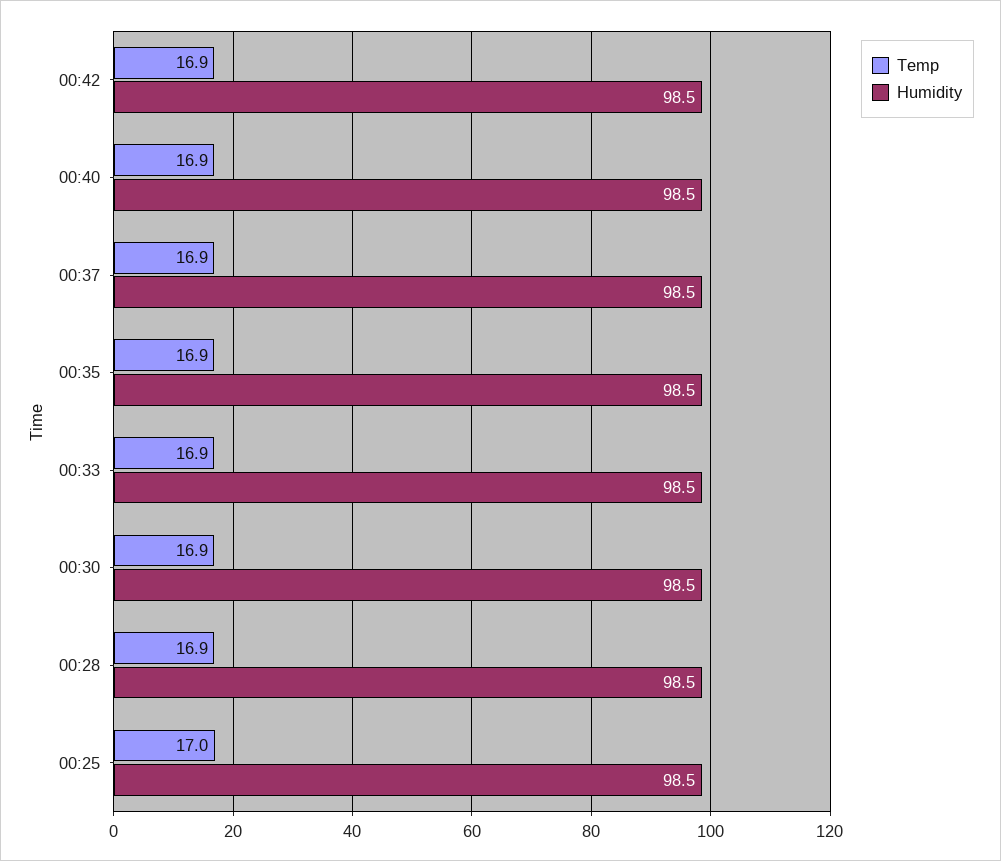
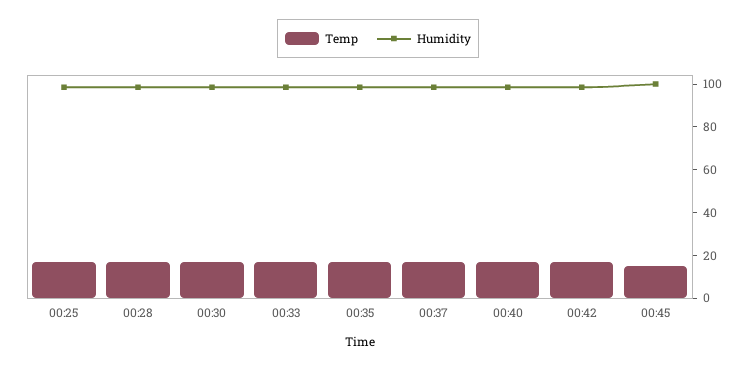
Temp, 00:45: none -> 15
Humidity, 00:45: none -> 100

